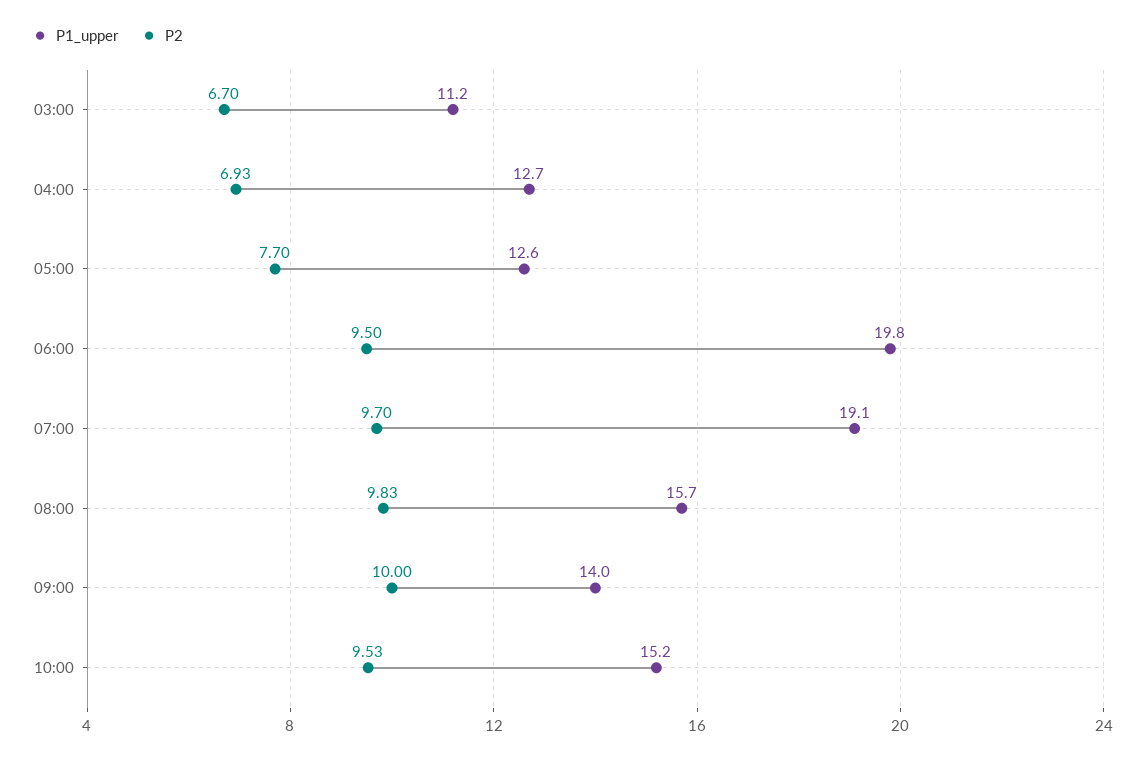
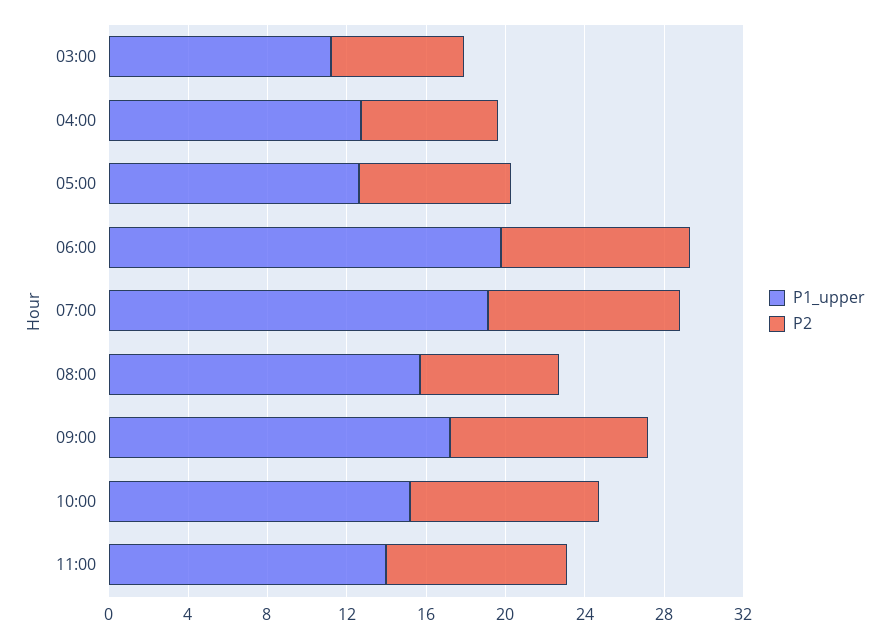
P2, 08:00: 9.83 -> 7
P1_upper, 09:00: 14 -> 17
P1_upper, 11:00: none -> 14
P2, 11:00: none -> 9

